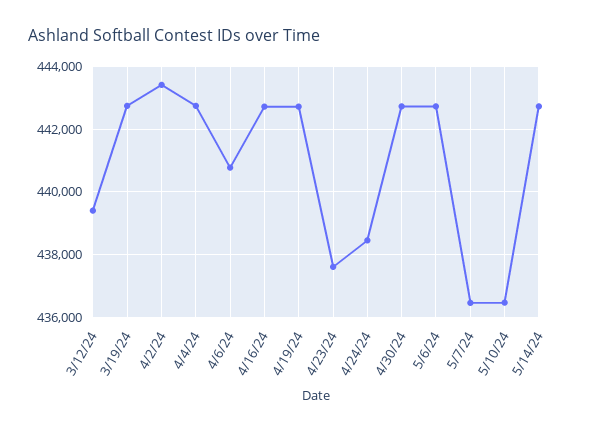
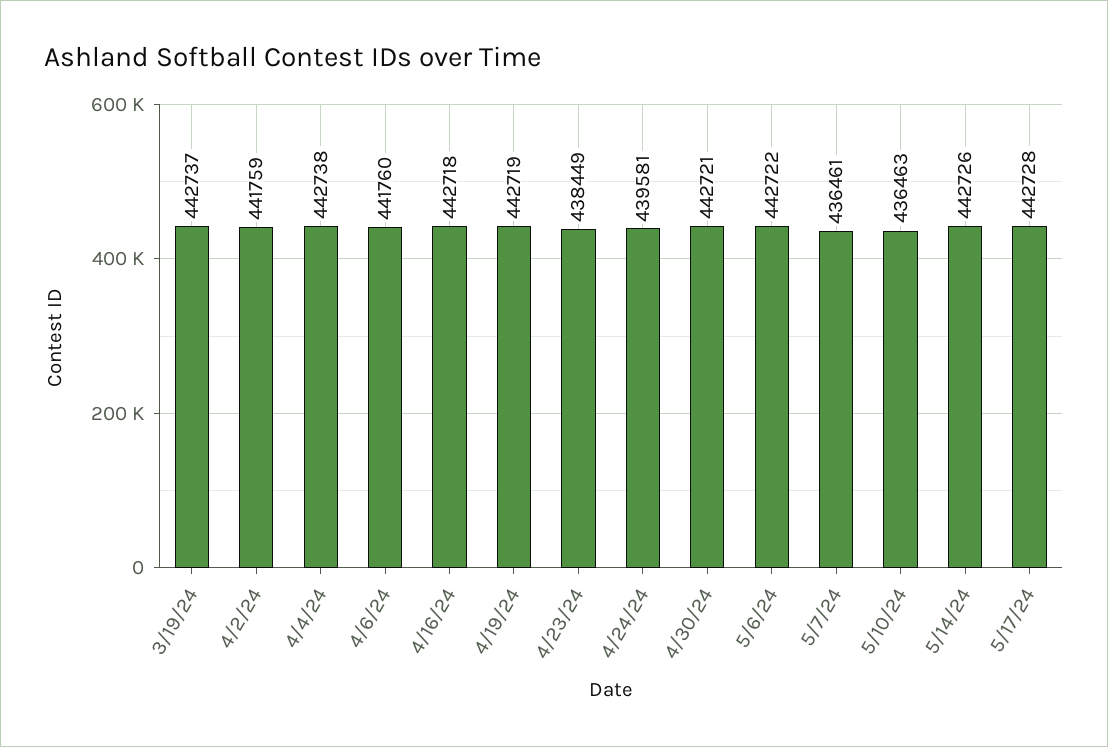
3/12/24: 439400 -> none
4/2/24: 443400 -> 441759
4/6/24: 440800 -> 441760
4/23/24: 437600 -> 438449
4/24/24: 438400 -> 439581
5/17/24: none -> 442728

